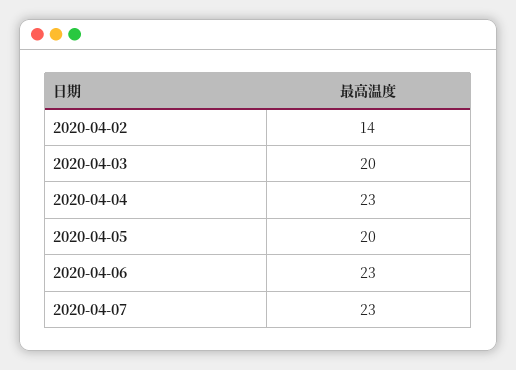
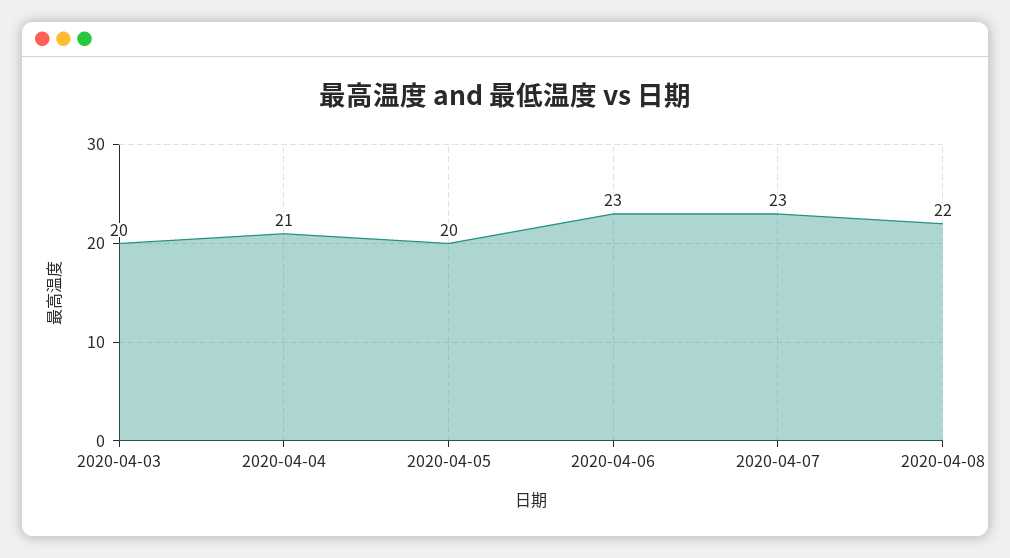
2020-04-02: 14 -> none
2020-04-04: 23 -> 21
2020-04-08: none -> 22

